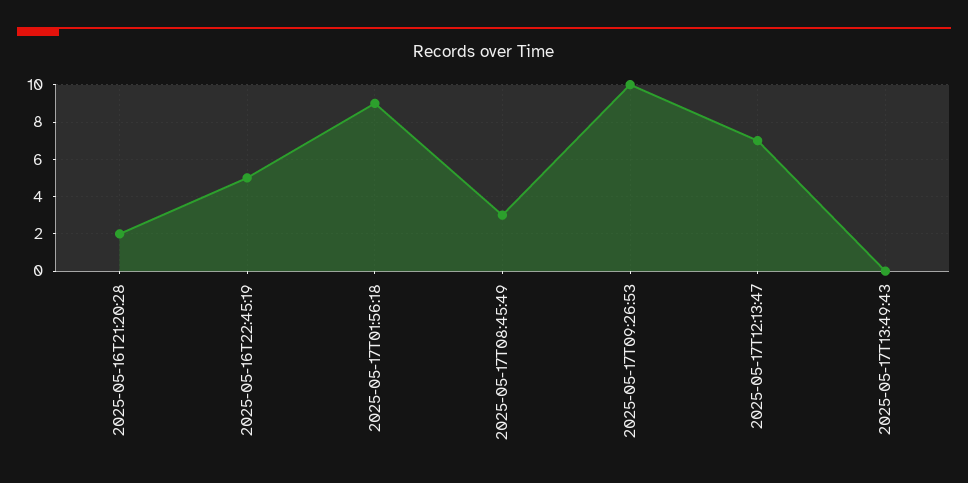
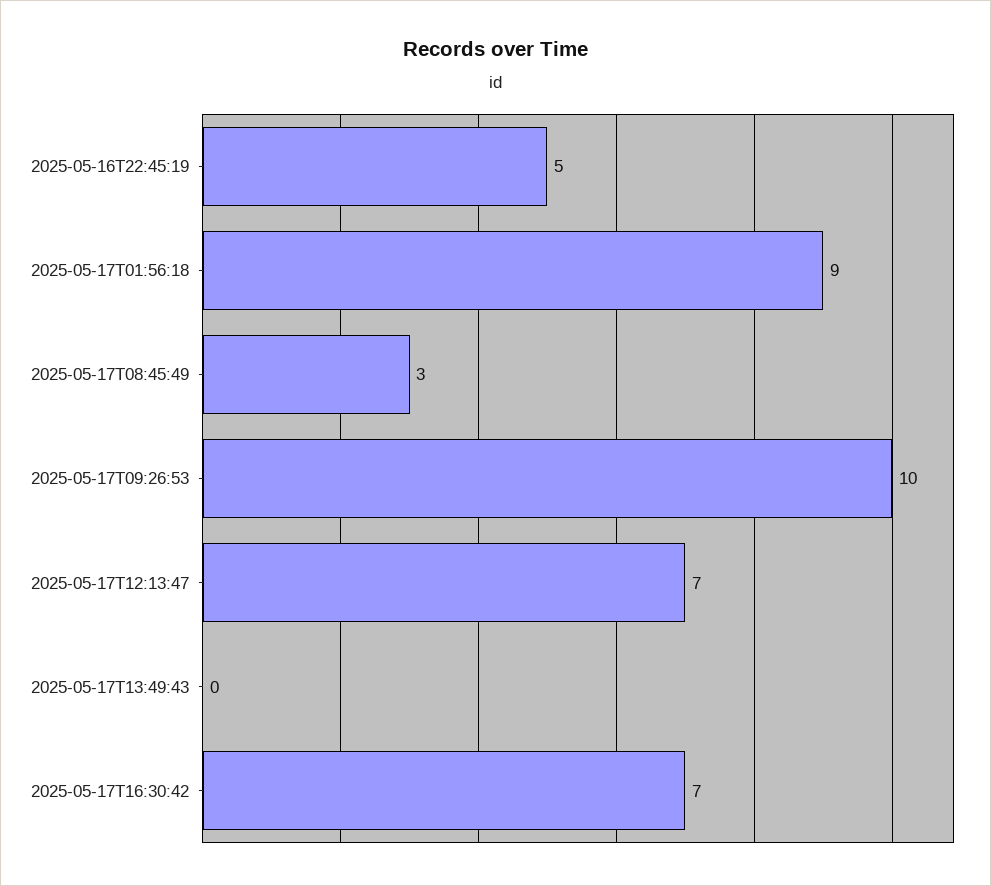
2025-05-16T21:20:28: 2 -> none
2025-05-17T16:30:42: none -> 7

